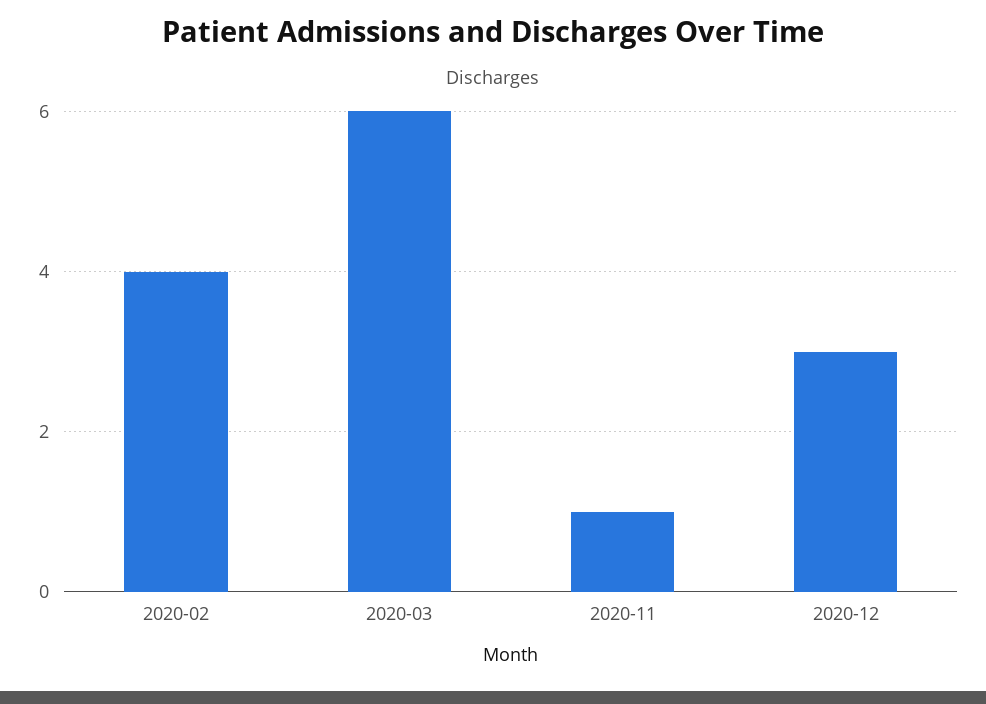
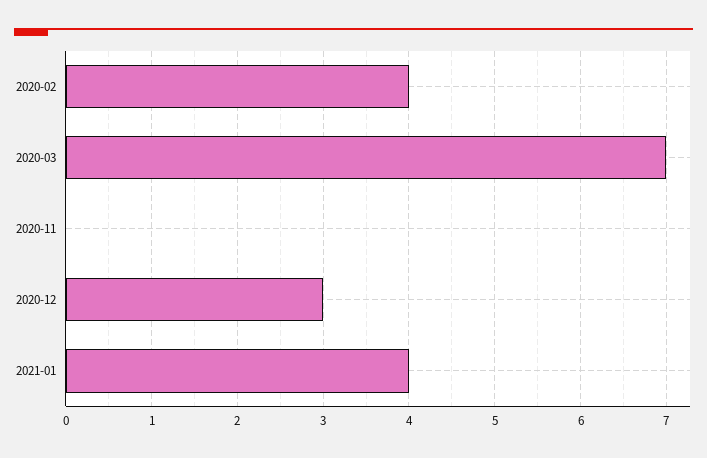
2020-03: 6 -> 7
2020-11: 1 -> 0
2021-01: none -> 4

